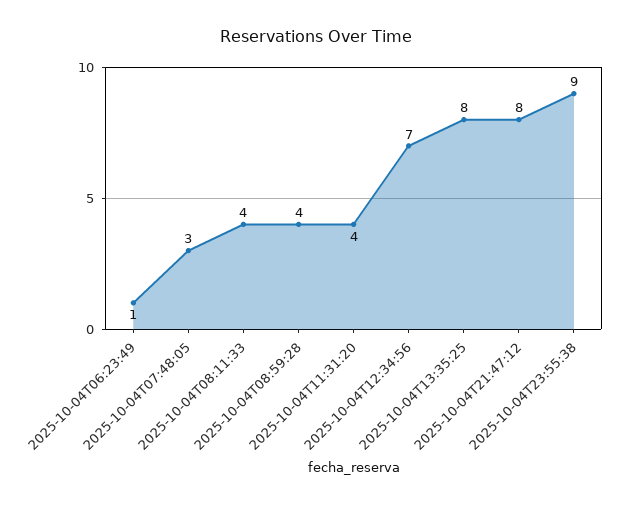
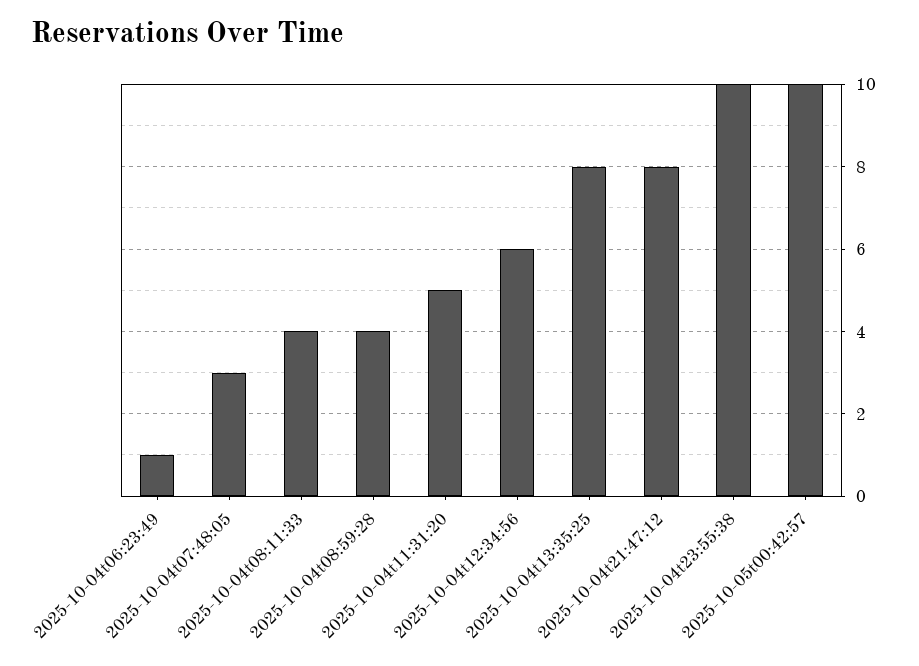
2025-10-04T11:31:20: 4 -> 5
2025-10-04T12:34:56: 7 -> 6
2025-10-04T23:55:38: 9 -> 10
2025-10-05t00:42:57: none -> 10

